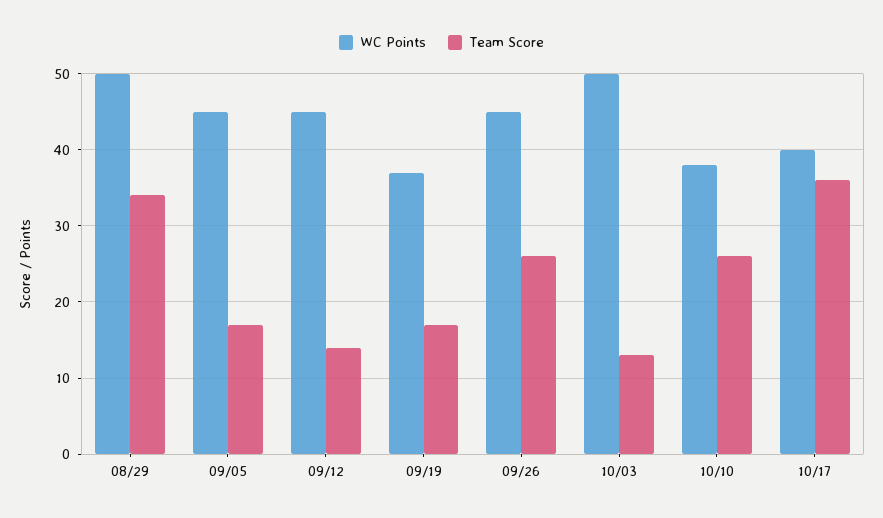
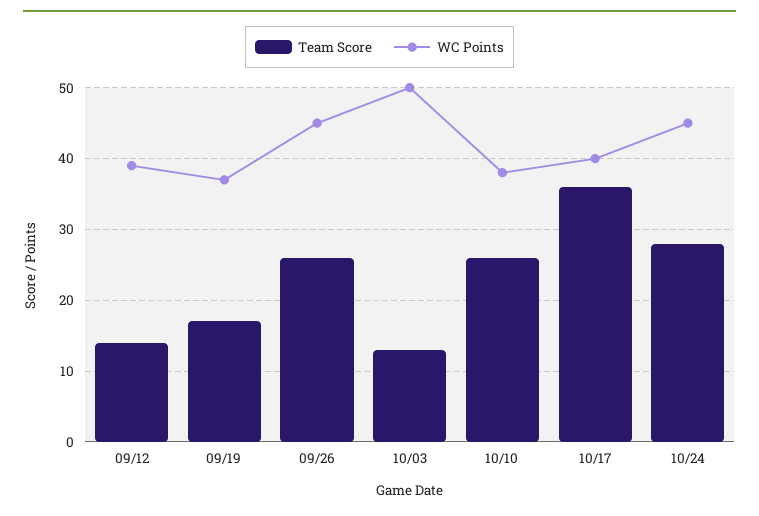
WC Points, 08/29: 50 -> none
Team Score, 08/29: 34 -> none
WC Points, 09/05: 45 -> none
Team Score, 09/05: 17 -> none
WC Points, 09/12: 45 -> 39
Team Score, 10/24: none -> 28
WC Points, 10/24: none -> 45

